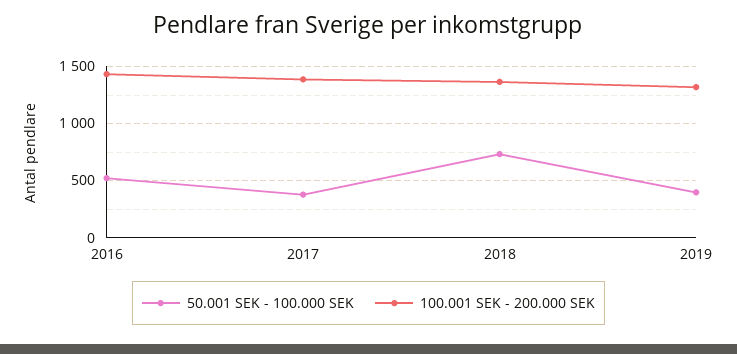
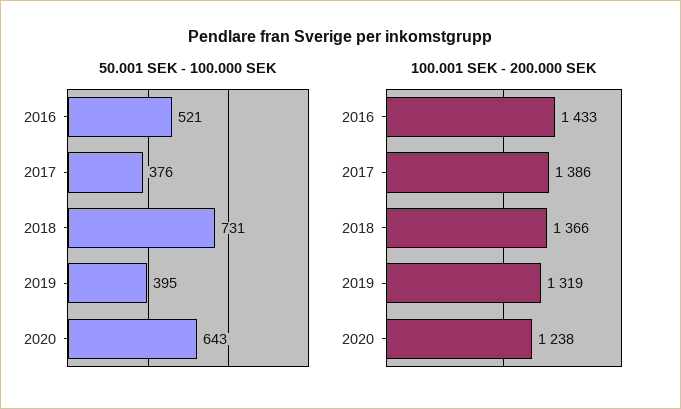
50.001 SEK - 100.000 SEK, 2020: none -> 643
100.001 SEK - 200.000 SEK, 2020: none -> 1238

